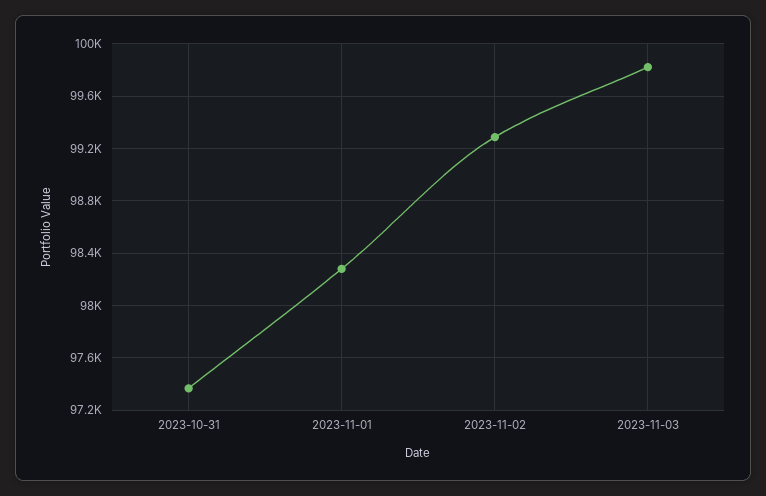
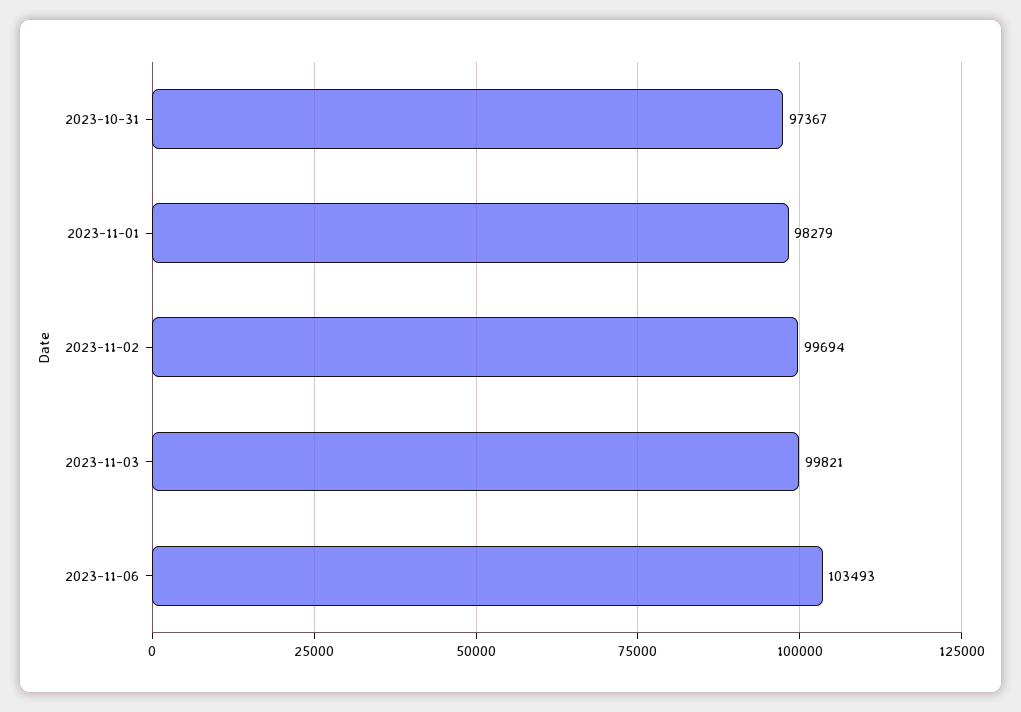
2023-11-02: 99300 -> 99694
2023-11-06: none -> 103493

